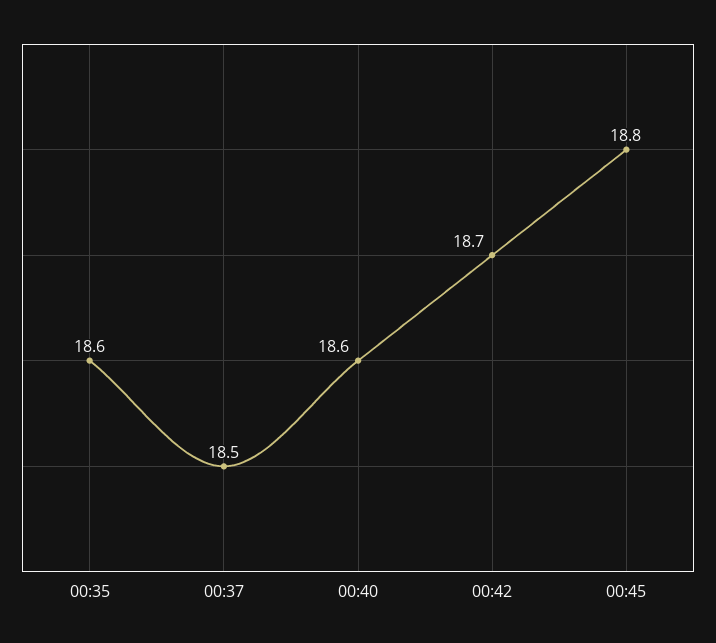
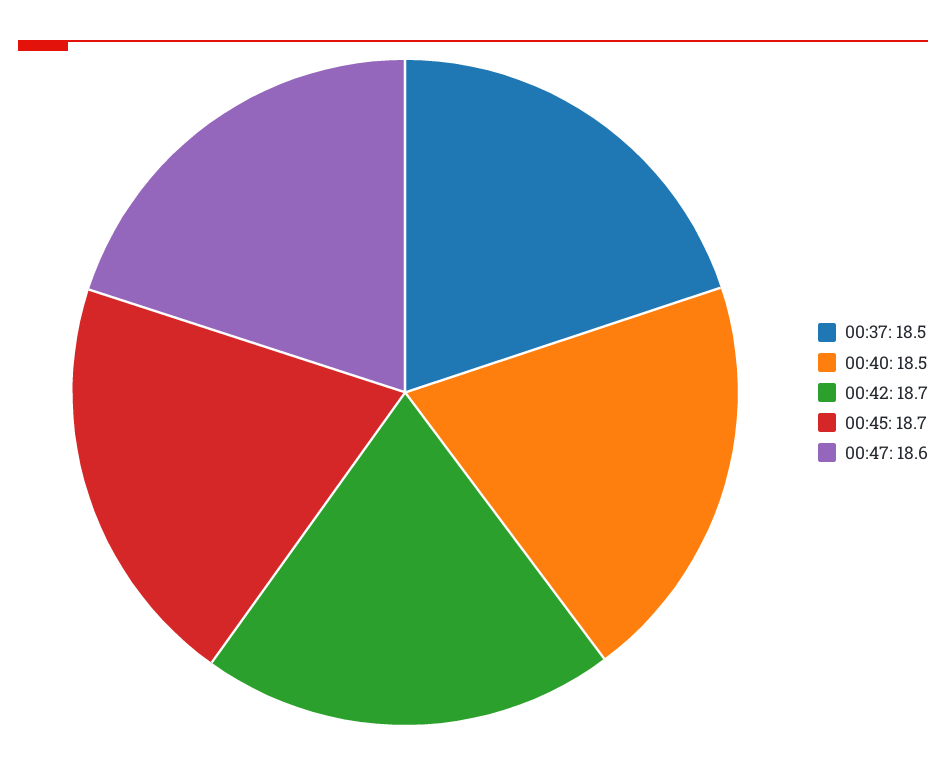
00:35: 18.6 -> none
00:40: 18.6 -> 18.5
00:45: 18.8 -> 18.7
00:47: none -> 18.6

